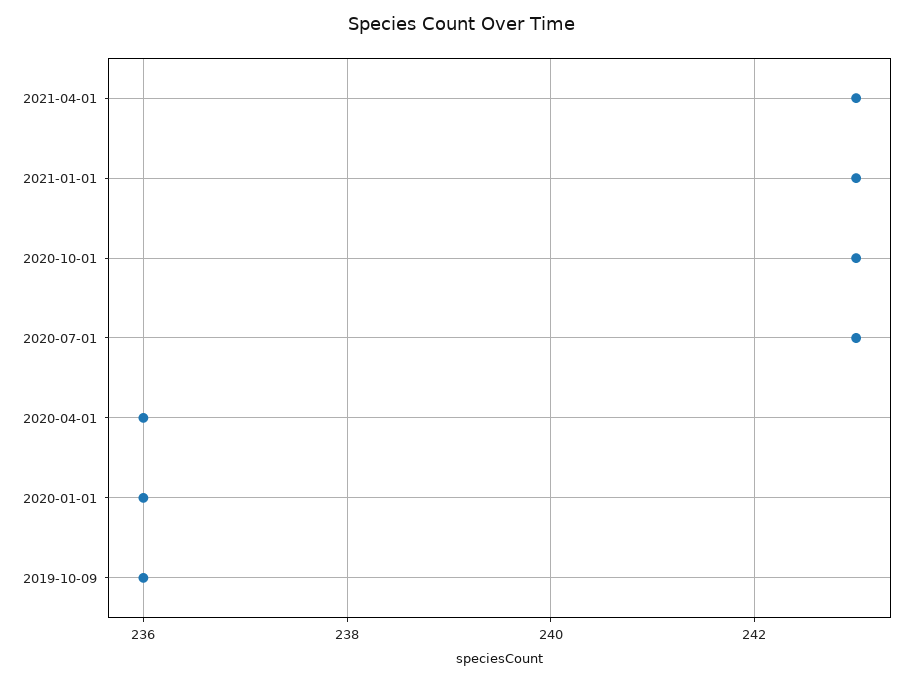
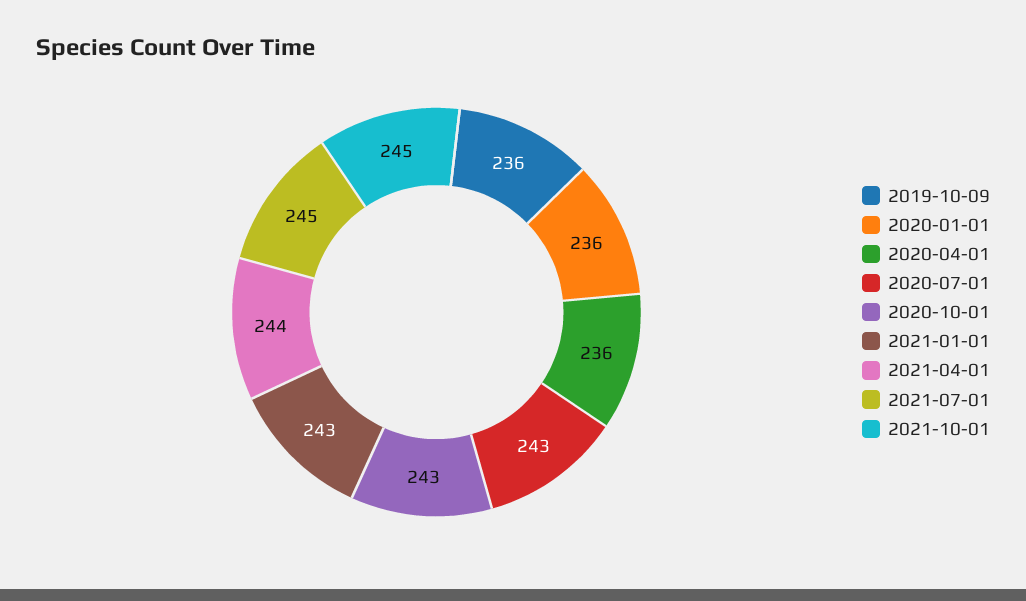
2021-04-01: 243 -> 244
2021-07-01: none -> 245
2021-10-01: none -> 245

